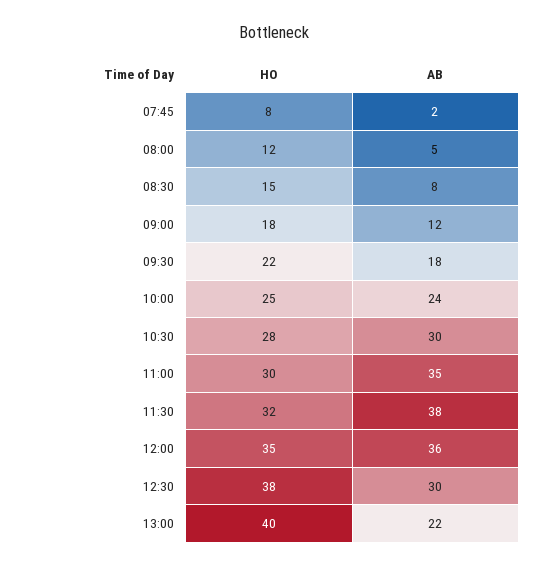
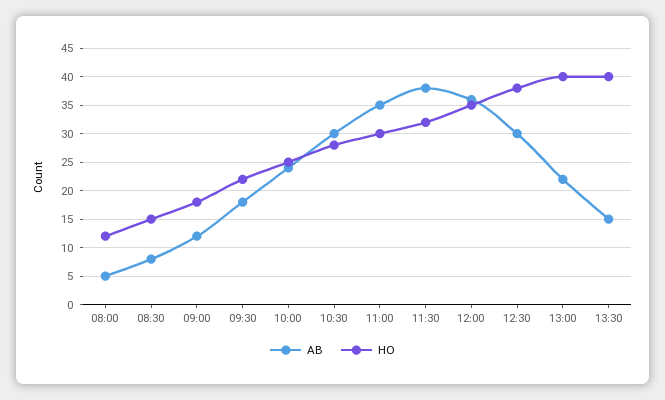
HO, 07:45: 8 -> none
AB, 07:45: 2 -> none
AB, 13:30: none -> 15
HO, 13:30: none -> 40

